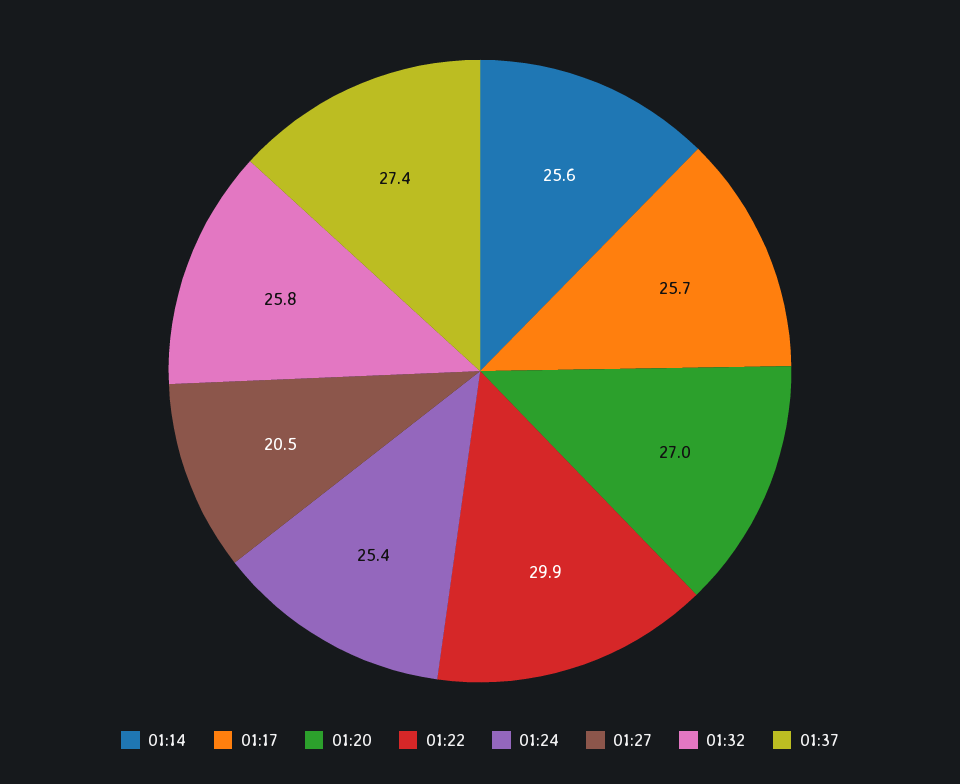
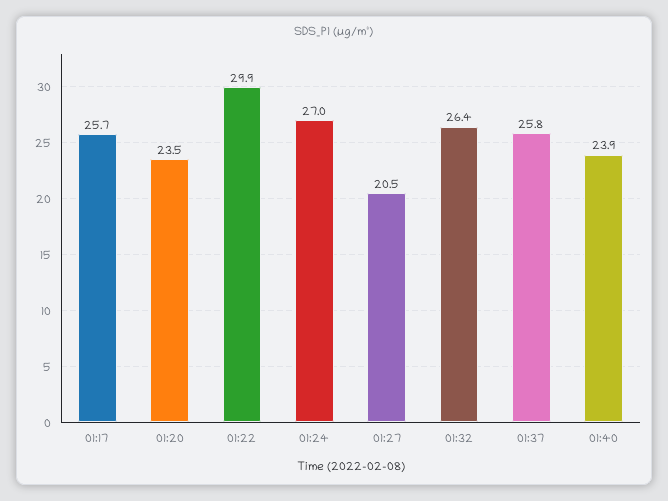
01:14: 25.6 -> none
01:20: 27 -> 23.5
01:24: 25.4 -> 27
01:32: 25.8 -> 26.4
01:37: 27.4 -> 25.8
01:40: none -> 23.9

